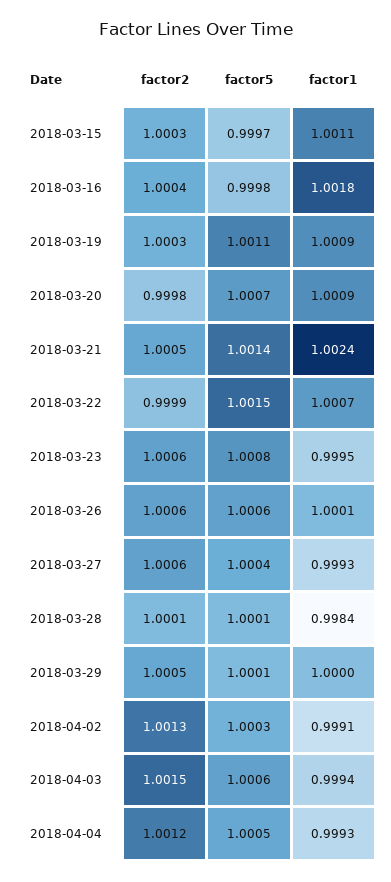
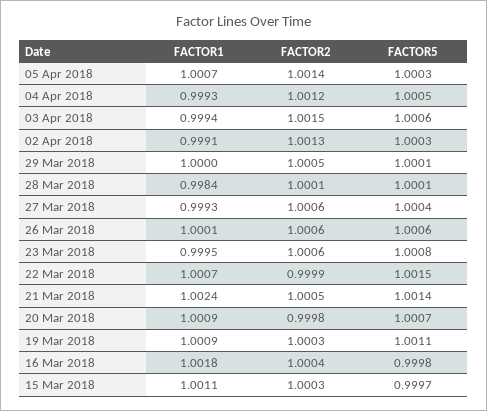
factor1, 05 Apr 2018: none -> 1.0007
factor2, 05 Apr 2018: none -> 1.0014
factor5, 05 Apr 2018: none -> 1.0003

